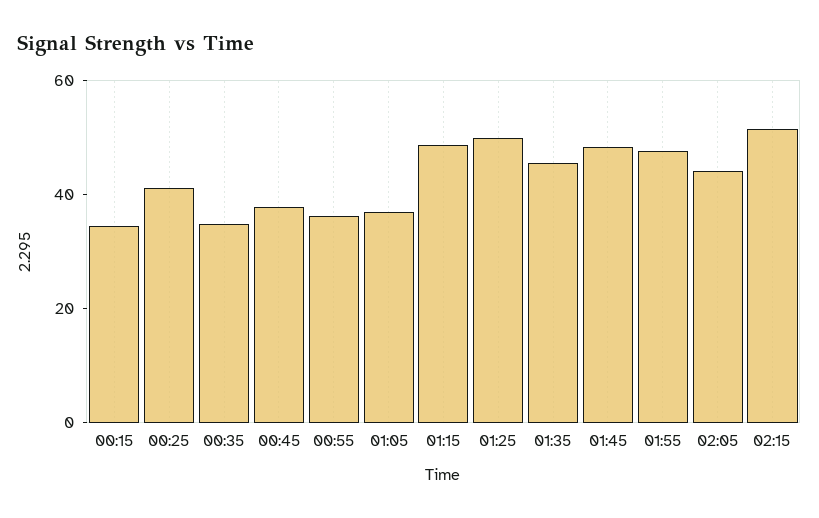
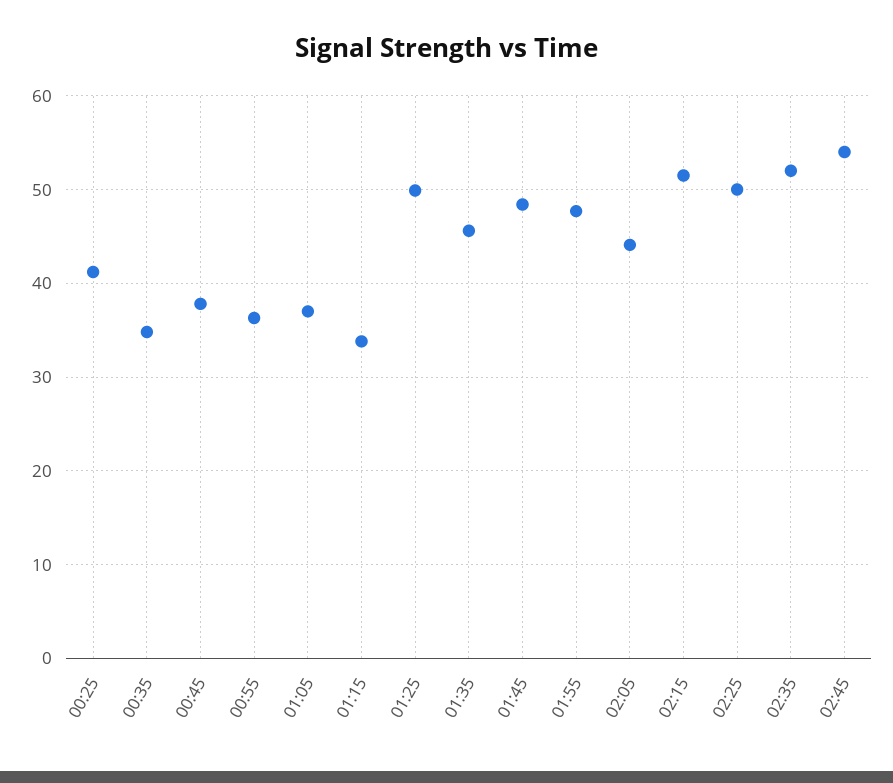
00:15: 35 -> none
01:15: 50 -> 34
02:25: none -> 50
02:35: none -> 52
02:45: none -> 54

